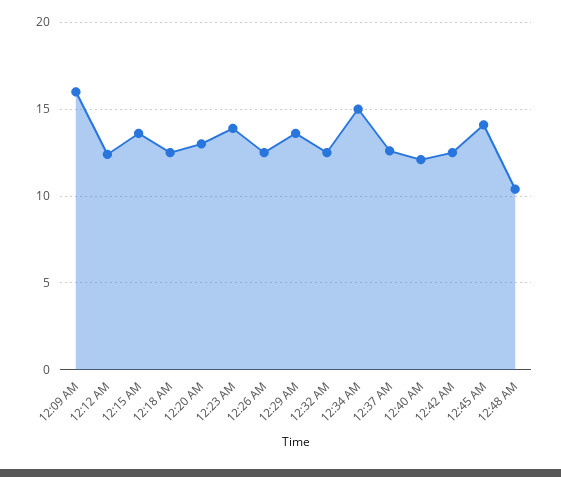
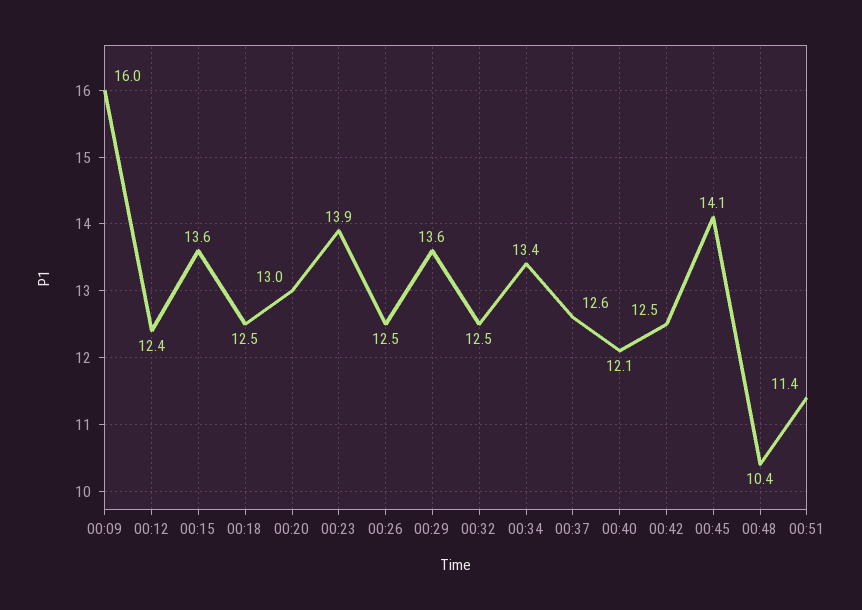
12:34 AM: 15 -> 13.4
00:51: none -> 11.4

